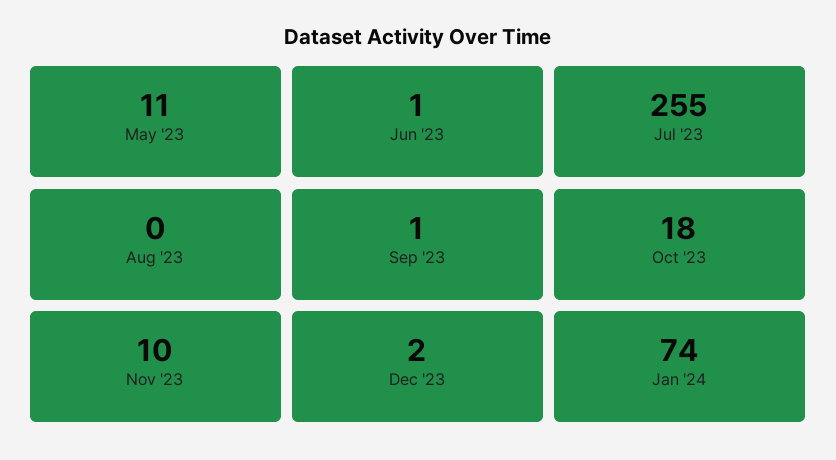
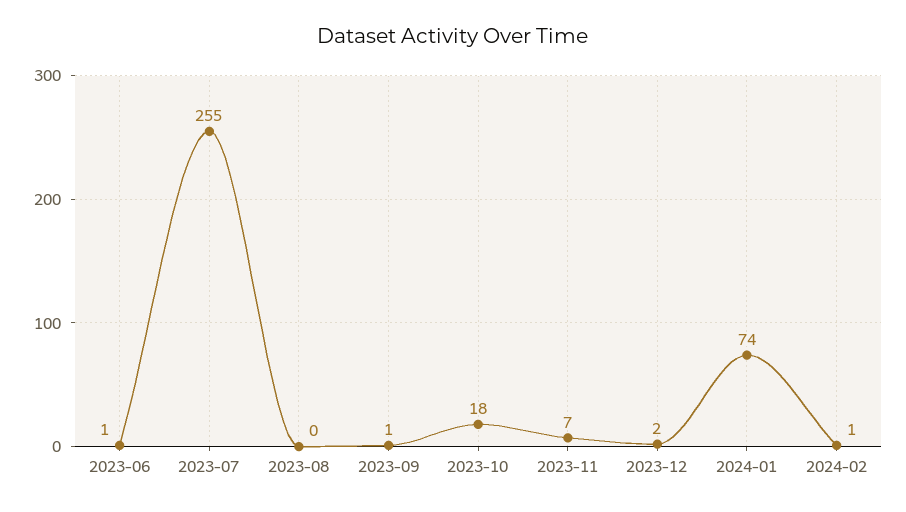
May '23: 11 -> none
Nov '23: 10 -> 7
2024-02: none -> 1

